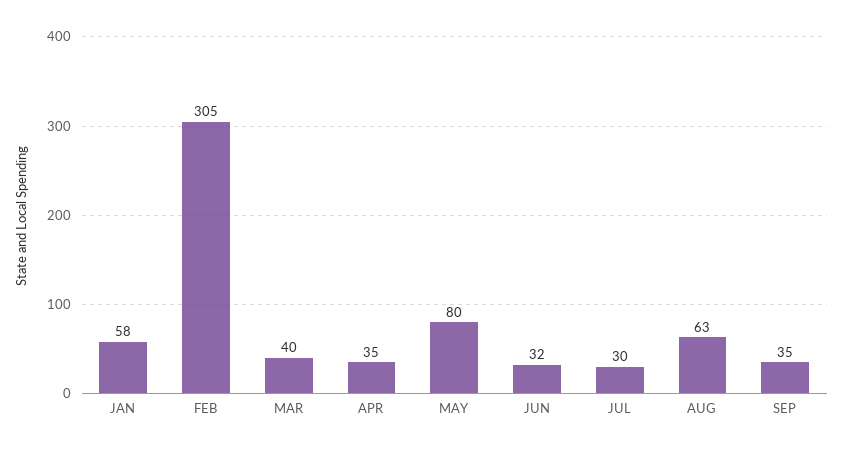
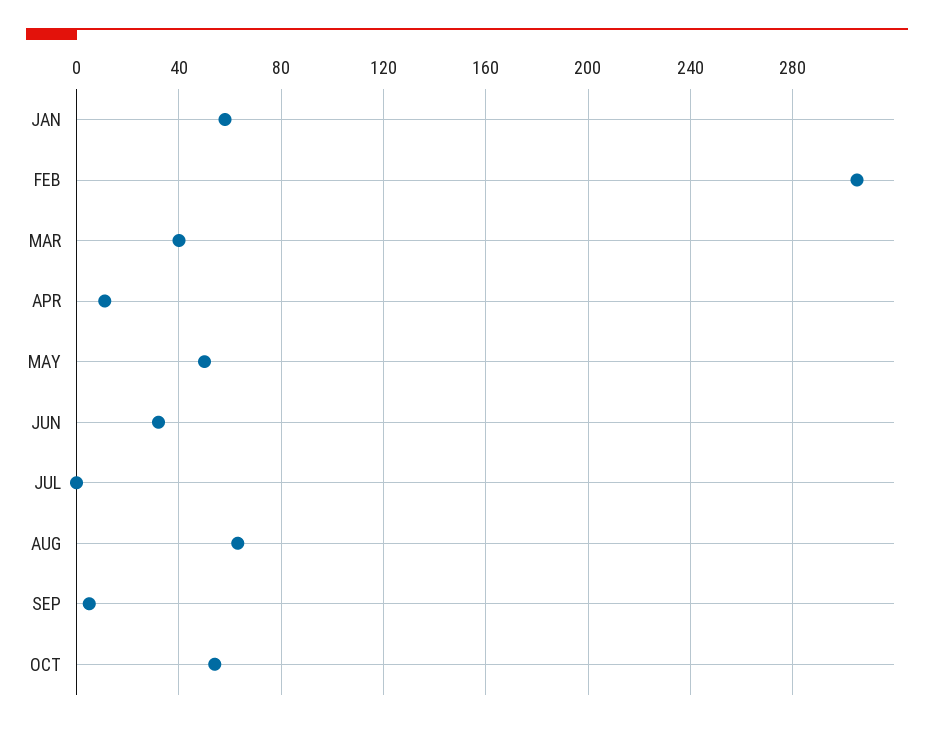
APR: 35 -> 10
MAY: 80 -> 50
JUL: 30 -> 0
SEP: 35 -> 5
OCT: none -> 55

